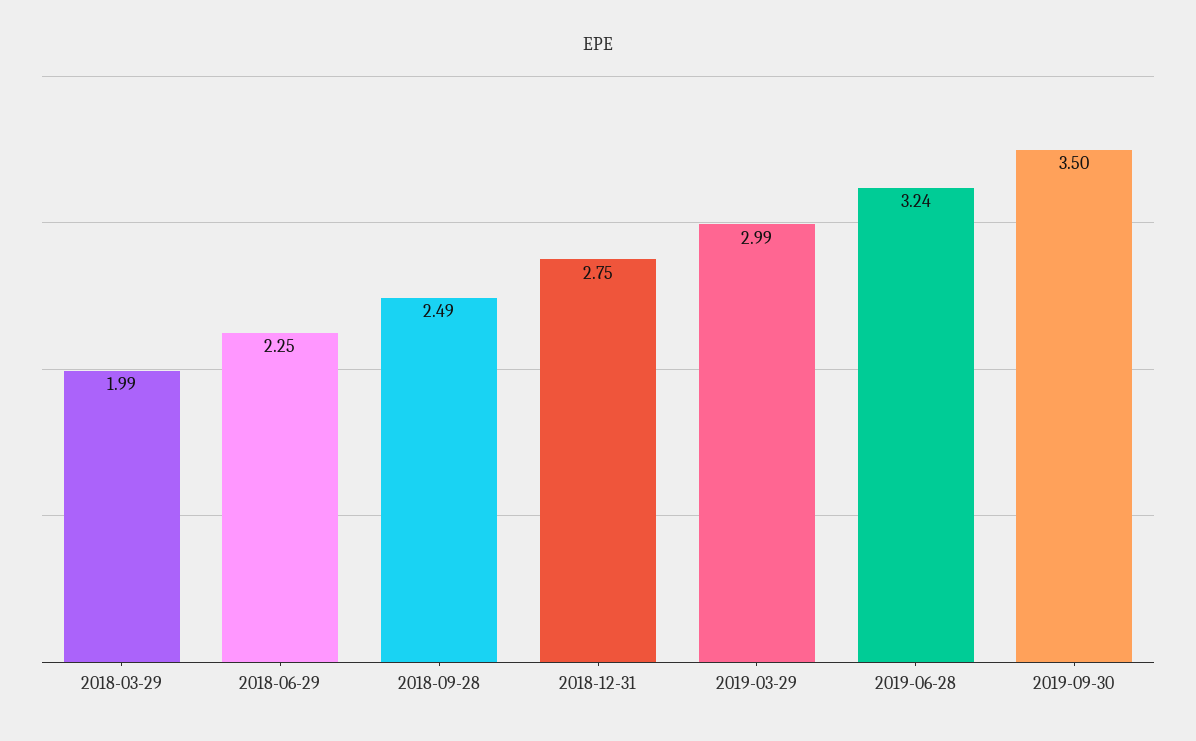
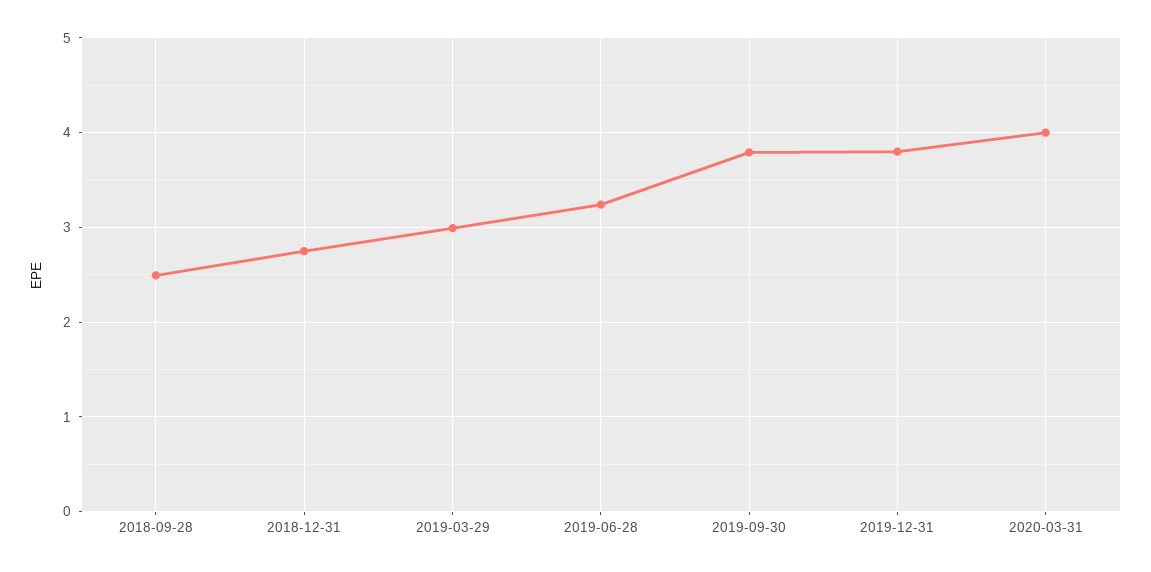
2018-03-29: 1.99 -> none
2018-06-29: 2.25 -> none
2019-09-30: 3.5 -> 3.8
2019-12-31: none -> 3.8
2020-03-31: none -> 4

